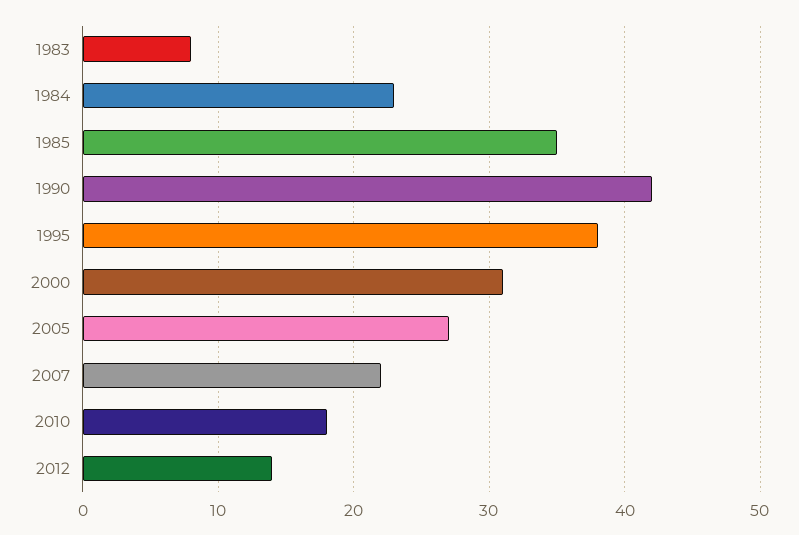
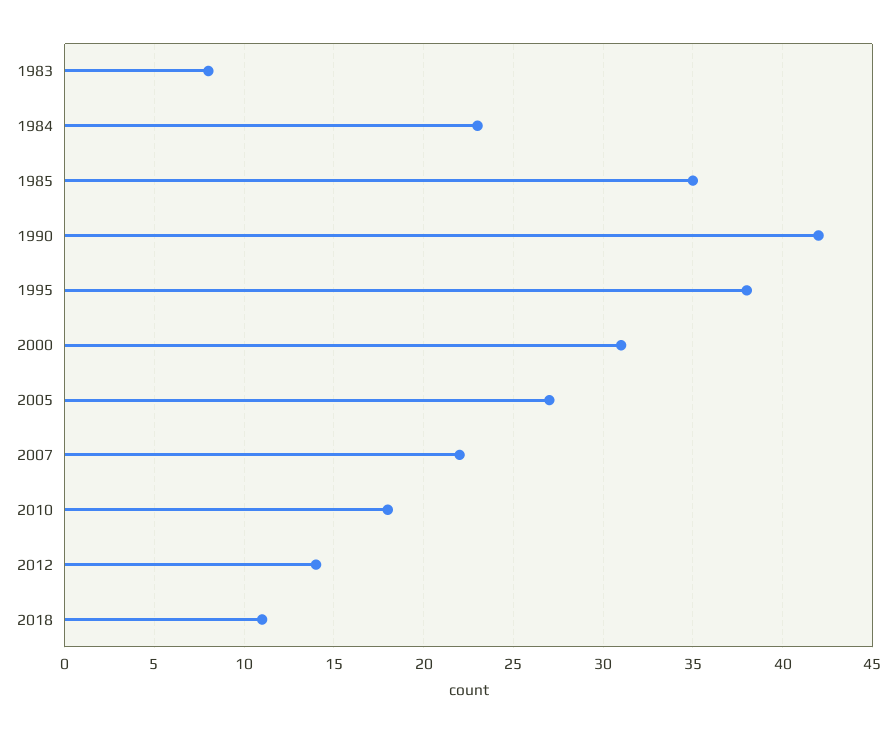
2018: none -> 11

